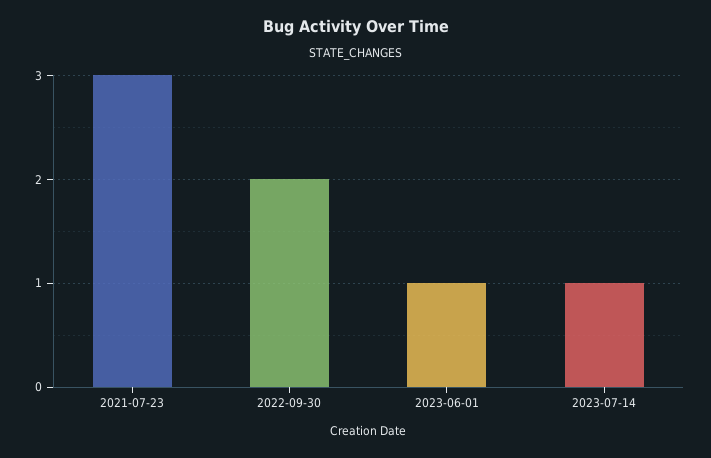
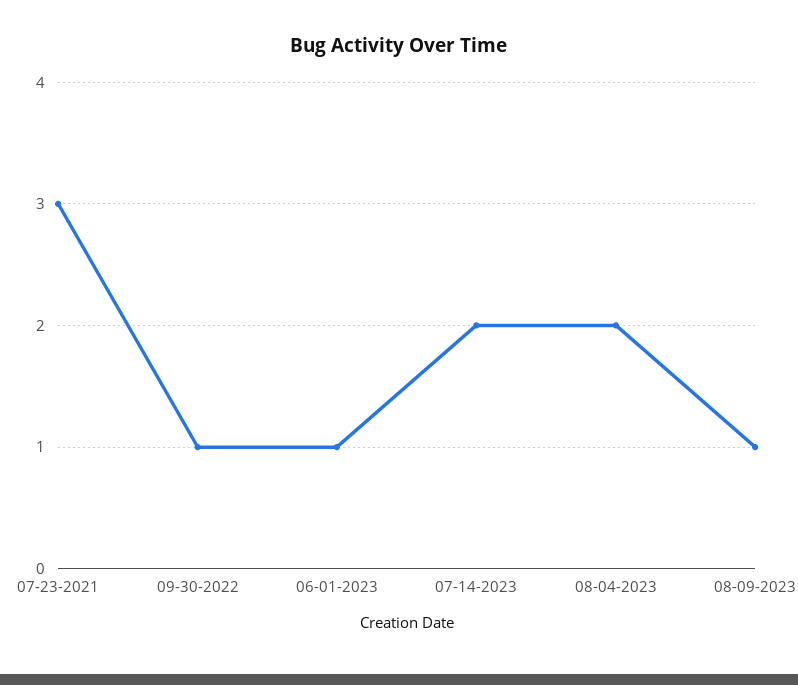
2022-09-30: 2 -> 1
2023-07-14: 1 -> 2
08-04-2023: none -> 2
08-09-2023: none -> 1

